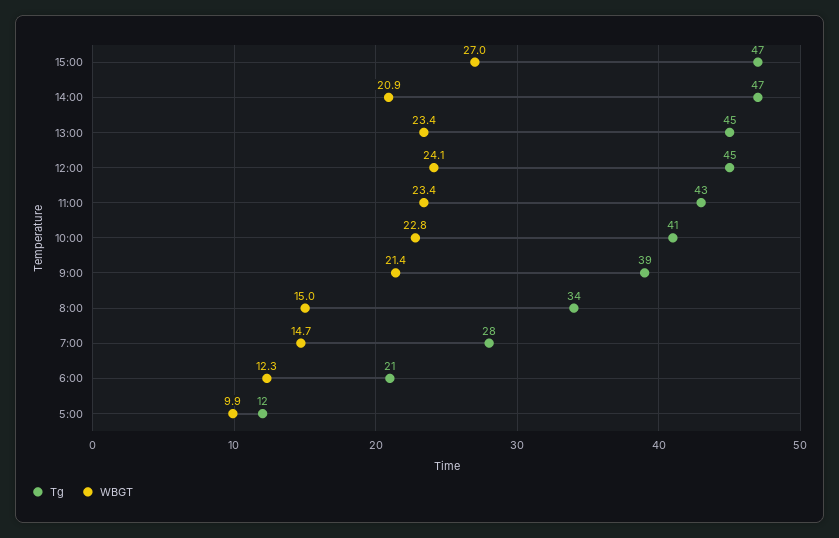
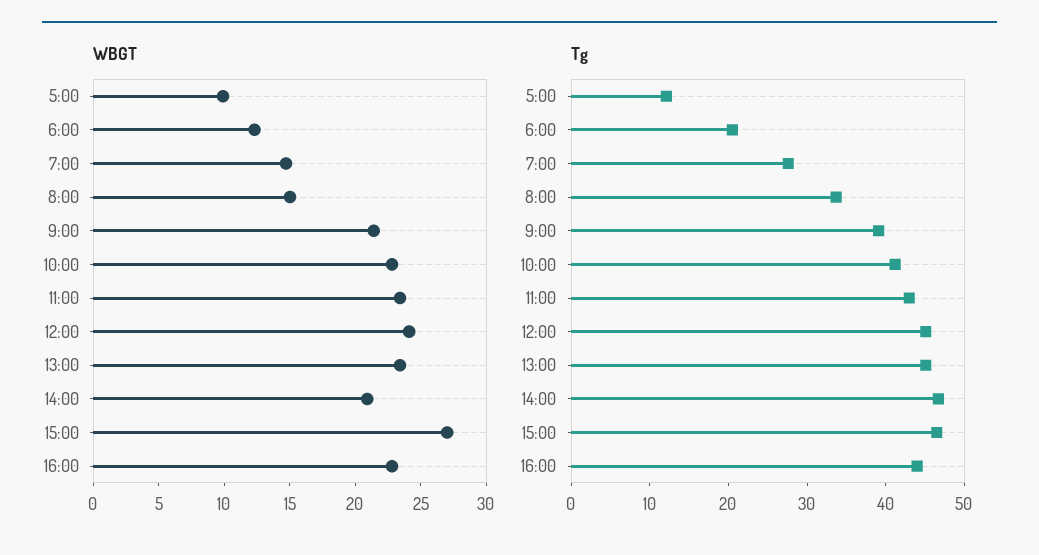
WBGT, 16:00: none -> 23
Tg, 16:00: none -> 44

